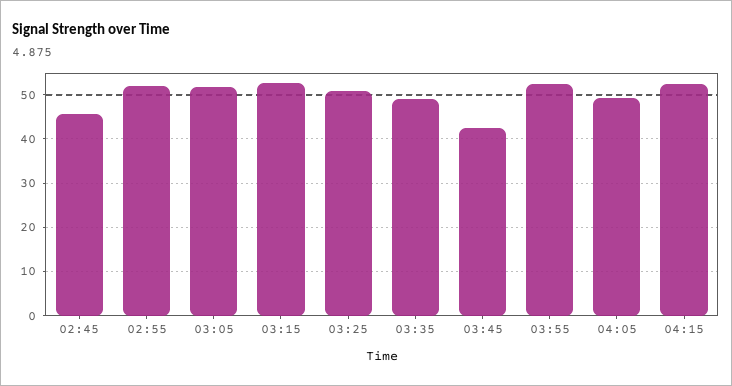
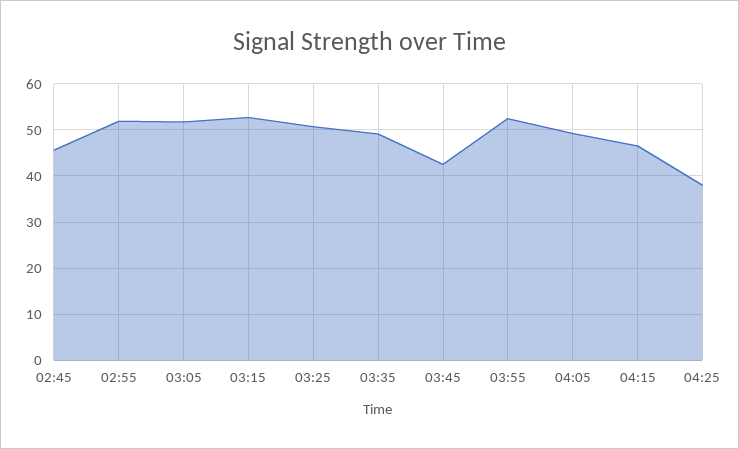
04:15: 52 -> 46
04:25: none -> 38

